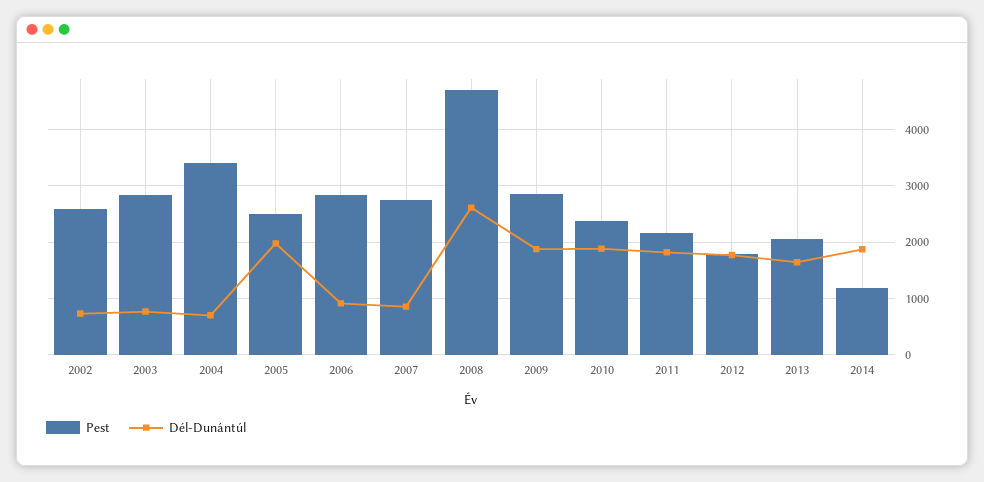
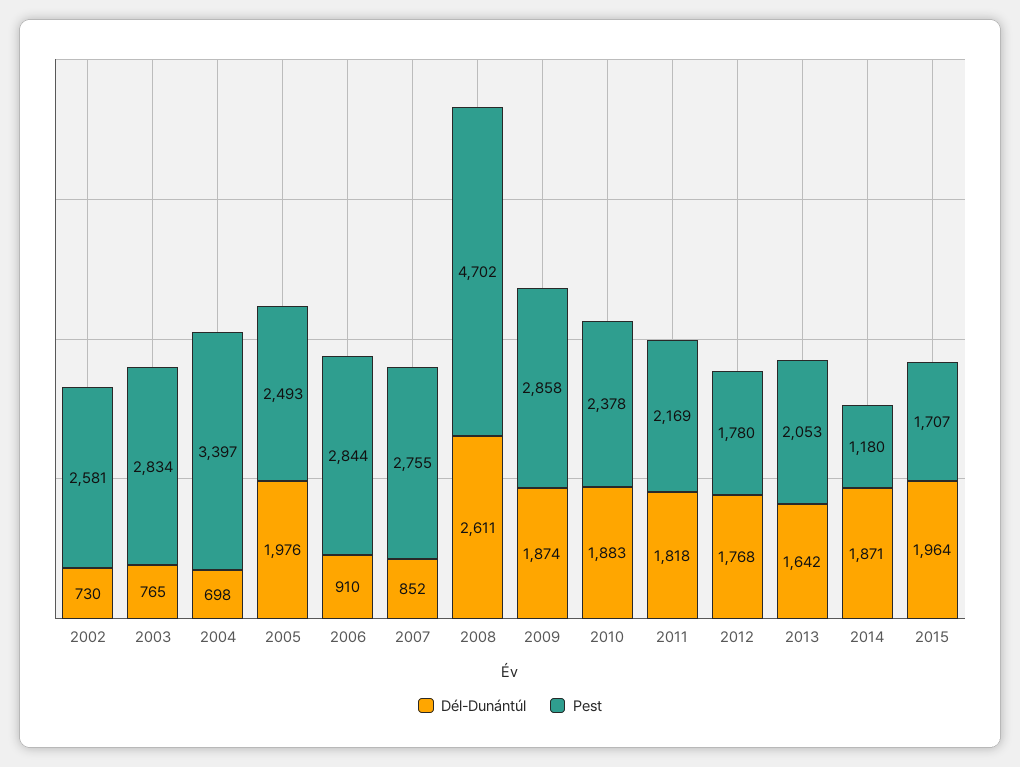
Dél-Dunántúl, 2015: none -> 1964
Pest, 2015: none -> 1707

